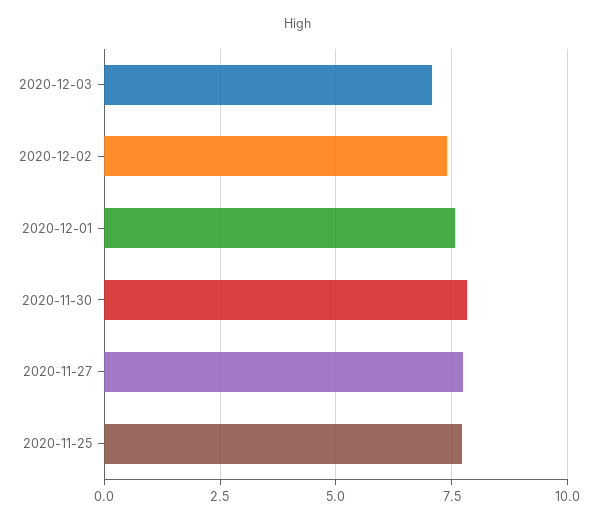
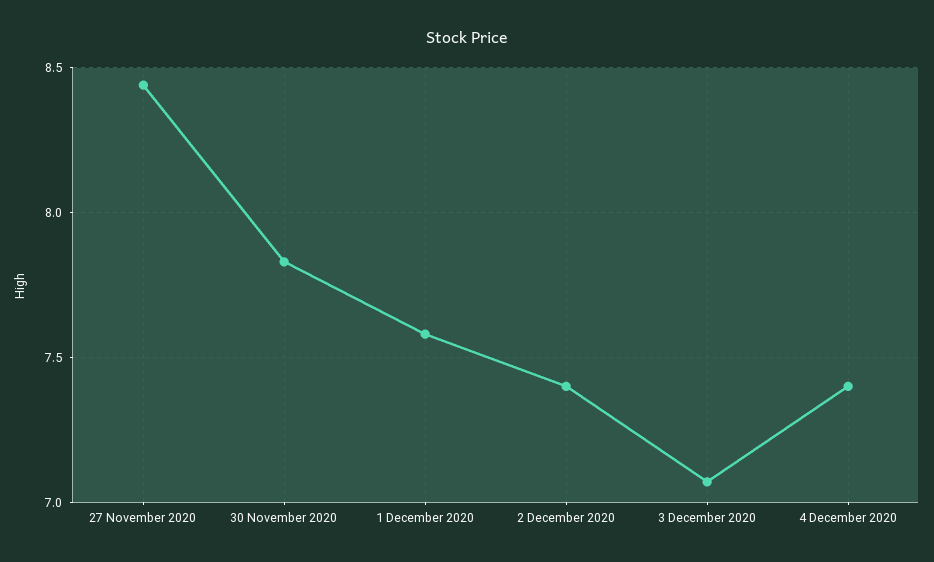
2020-11-27: 7.75 -> 8.45
2020-11-25: 7.75 -> none
4 December 2020: none -> 7.4

